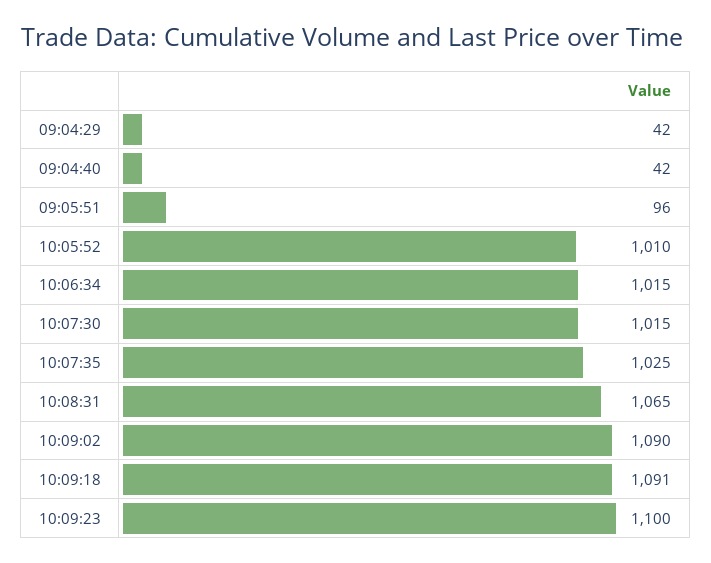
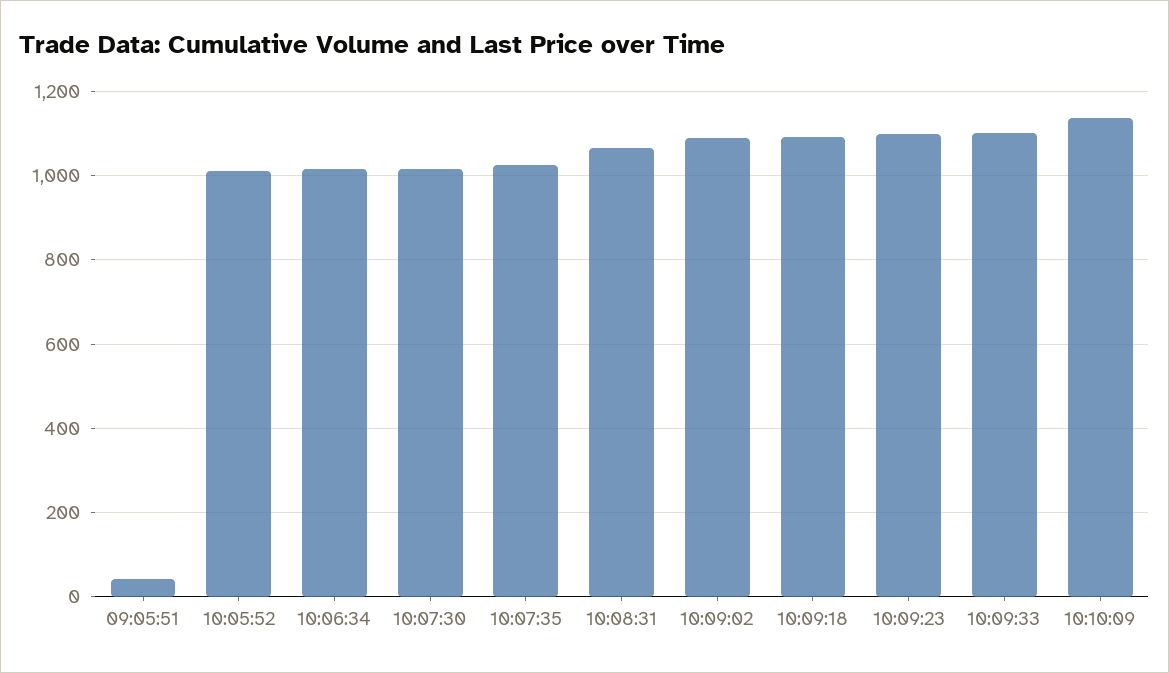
09:04:29: 42 -> none
09:04:40: 42 -> none
09:05:51: 96 -> 40
10:09:33: none -> 1100
10:10:09: none -> 1140

